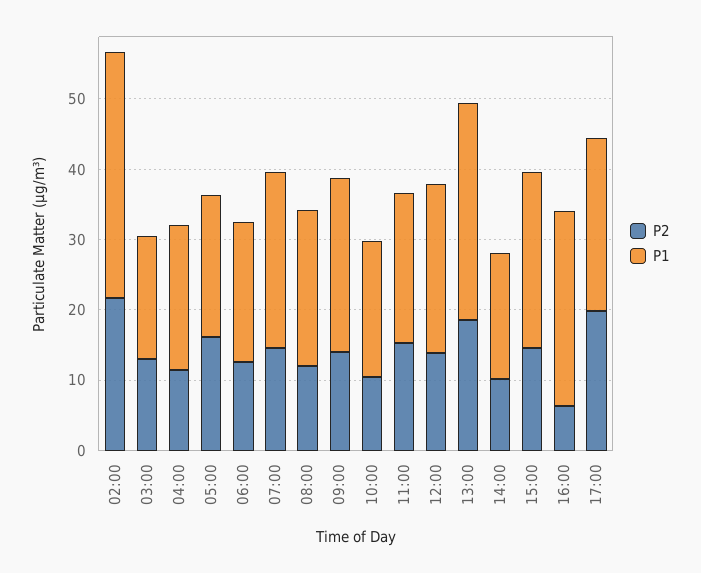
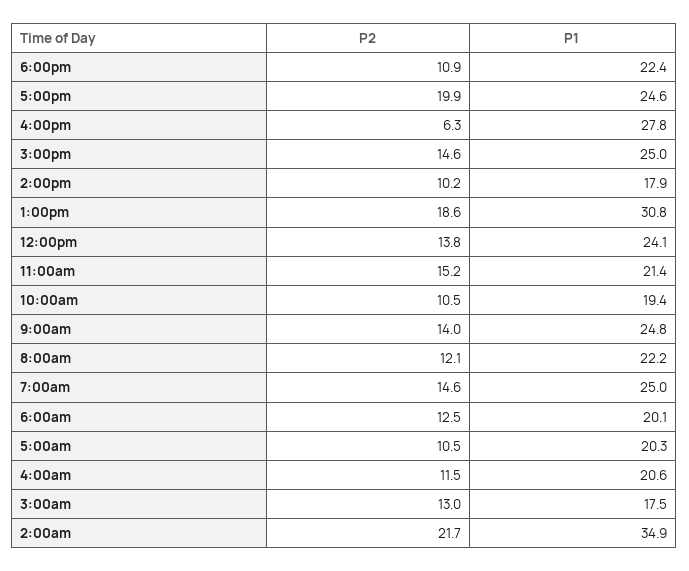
P2, 05:00: 16 -> 10.5
P2, 6:00pm: none -> 10.9
P1, 6:00pm: none -> 22.4

